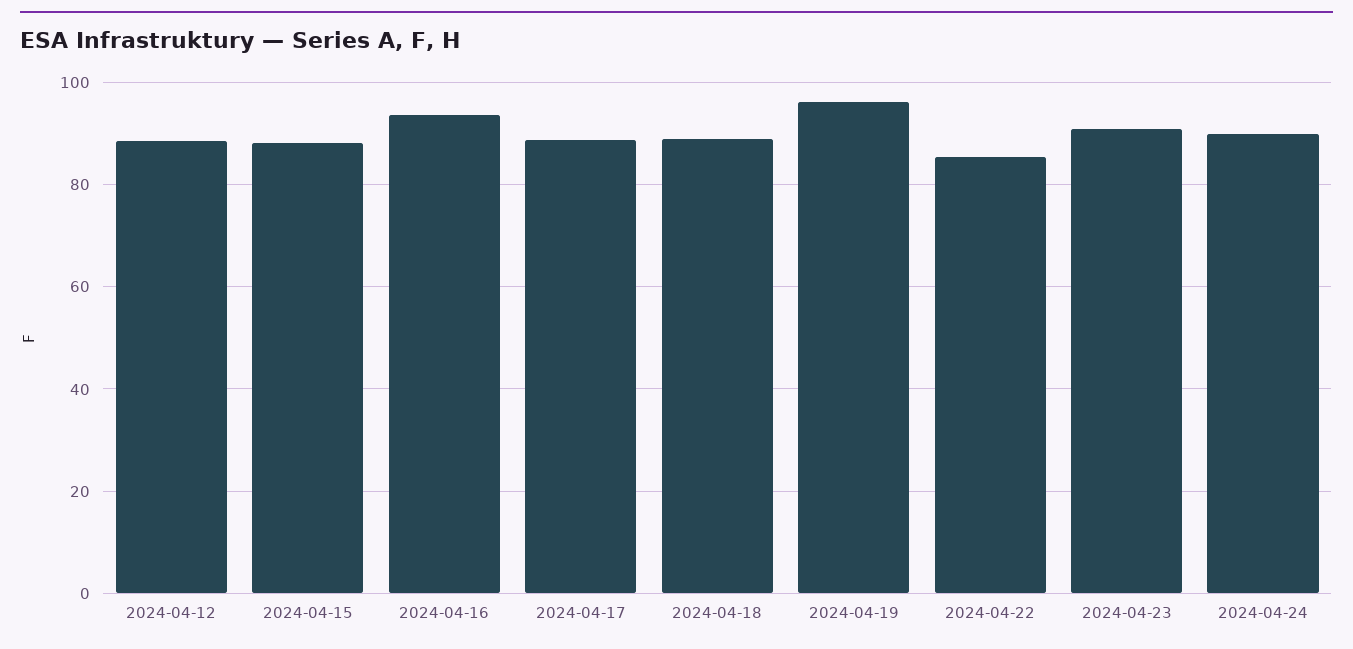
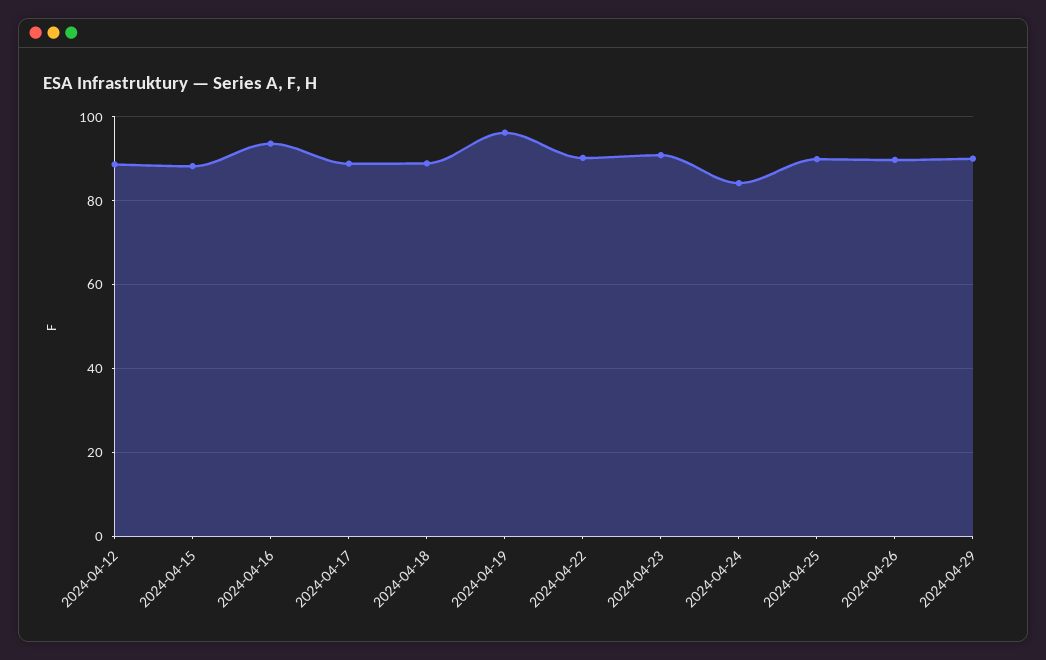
2024-04-22: 86 -> 90
2024-04-24: 90 -> 84
2024-04-25: none -> 90
2024-04-26: none -> 90
2024-04-29: none -> 90

